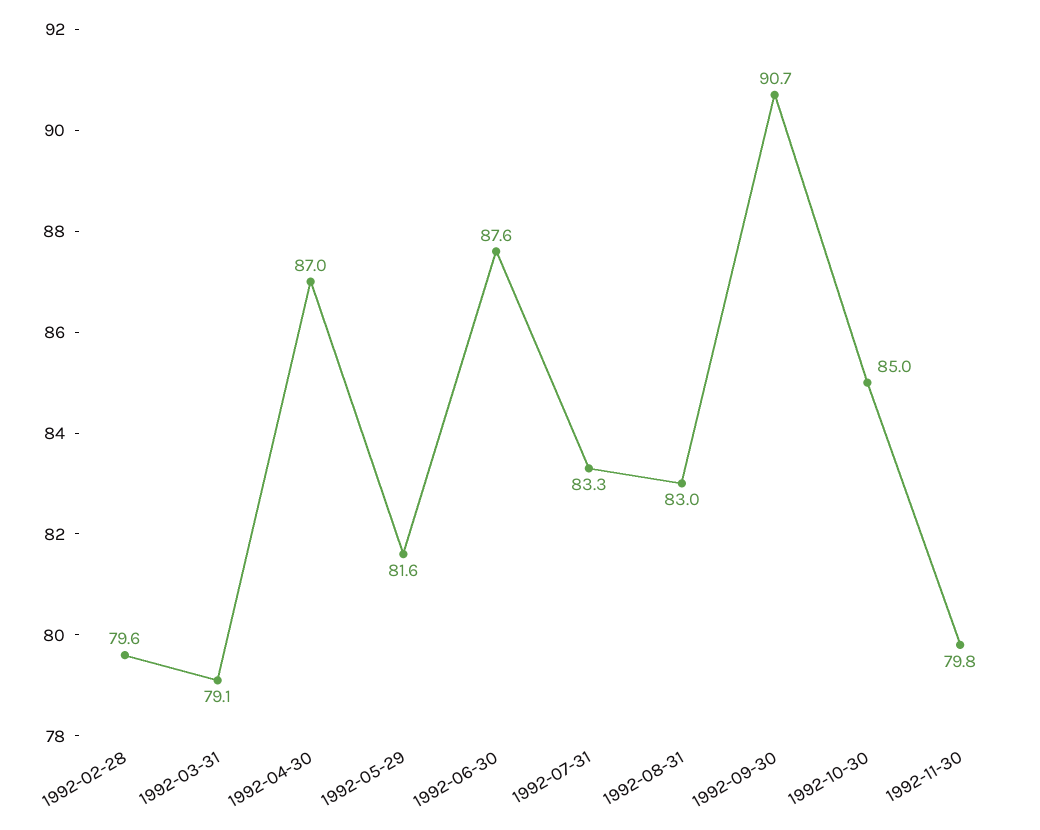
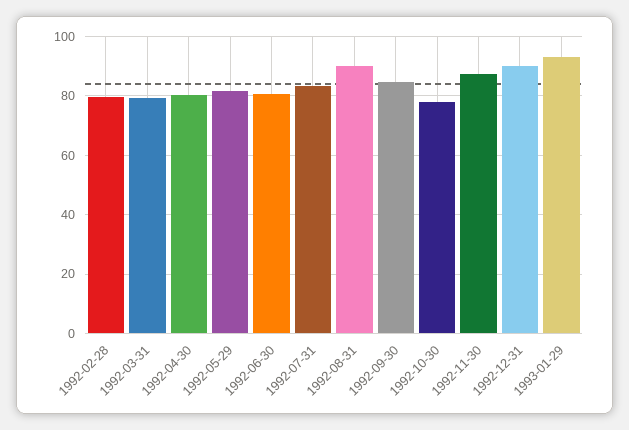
1992-04-30: 87 -> 80
1992-06-30: 87.6 -> 80
1992-08-31: 83 -> 90
1992-09-30: 90.7 -> 85
1992-10-30: 85 -> 77.5
1992-11-30: 79.8 -> 87.5
1992-12-31: none -> 90
1993-01-29: none -> 92.5

